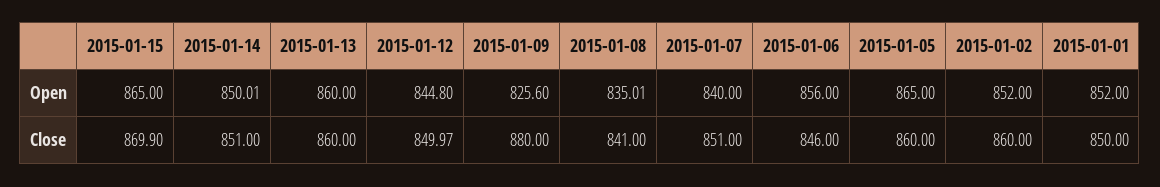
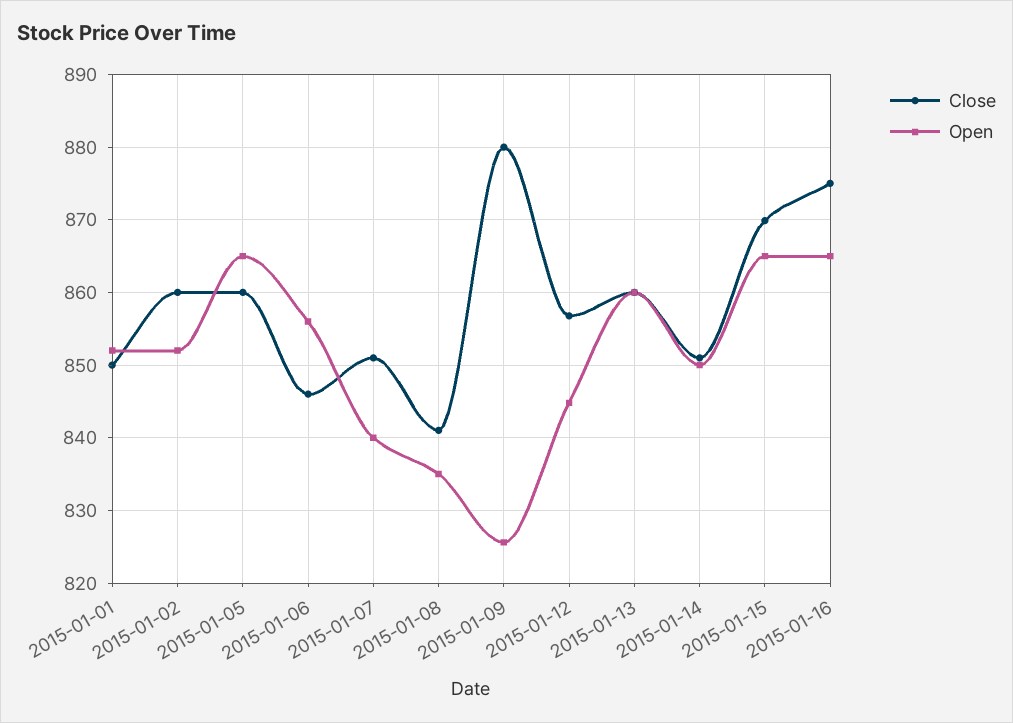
Close, 2015-01-12: 849.97 -> 857
Close, 2015-01-16: none -> 875
Open, 2015-01-16: none -> 865

